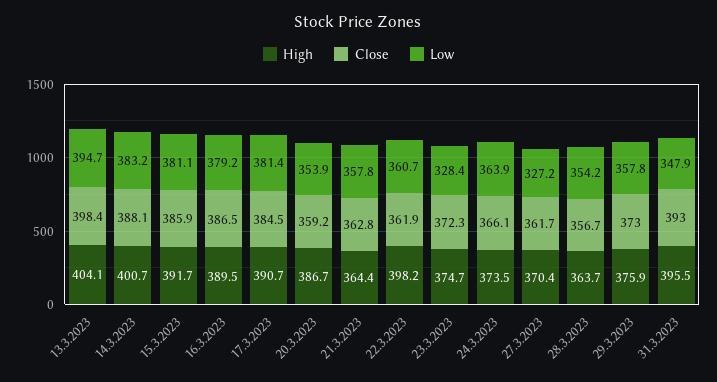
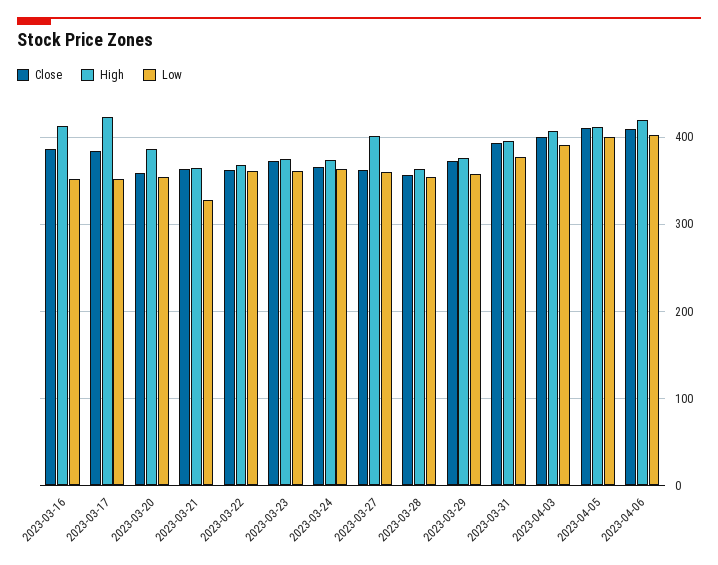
High, 13.3.2023: 404.1 -> none
Close, 13.3.2023: 398.4 -> none
Low, 13.3.2023: 394.7 -> none
High, 14.3.2023: 400.7 -> none
Close, 14.3.2023: 388.1 -> none
Low, 14.3.2023: 383.2 -> none
High, 15.3.2023: 391.7 -> none
Close, 15.3.2023: 385.9 -> none
Low, 15.3.2023: 381.1 -> none
High, 16.3.2023: 389.5 -> 410
Low, 16.3.2023: 379.2 -> 350
High, 17.3.2023: 390.7 -> 420
Low, 17.3.2023: 381.4 -> 350
Low, 21.3.2023: 357.8 -> 330
High, 22.3.2023: 398.2 -> 370
Low, 23.3.2023: 328.4 -> 360
High, 27.3.2023: 370.4 -> 400
Low, 27.3.2023: 327.2 -> 360
Low, 31.3.2023: 347.9 -> 380
Close, 2023-04-03: none -> 400
High, 2023-04-03: none -> 410
Low, 2023-04-03: none -> 390
Close, 2023-04-05: none -> 410
High, 2023-04-05: none -> 410
Low, 2023-04-05: none -> 400
Close, 2023-04-06: none -> 410
High, 2023-04-06: none -> 420
Low, 2023-04-06: none -> 400

